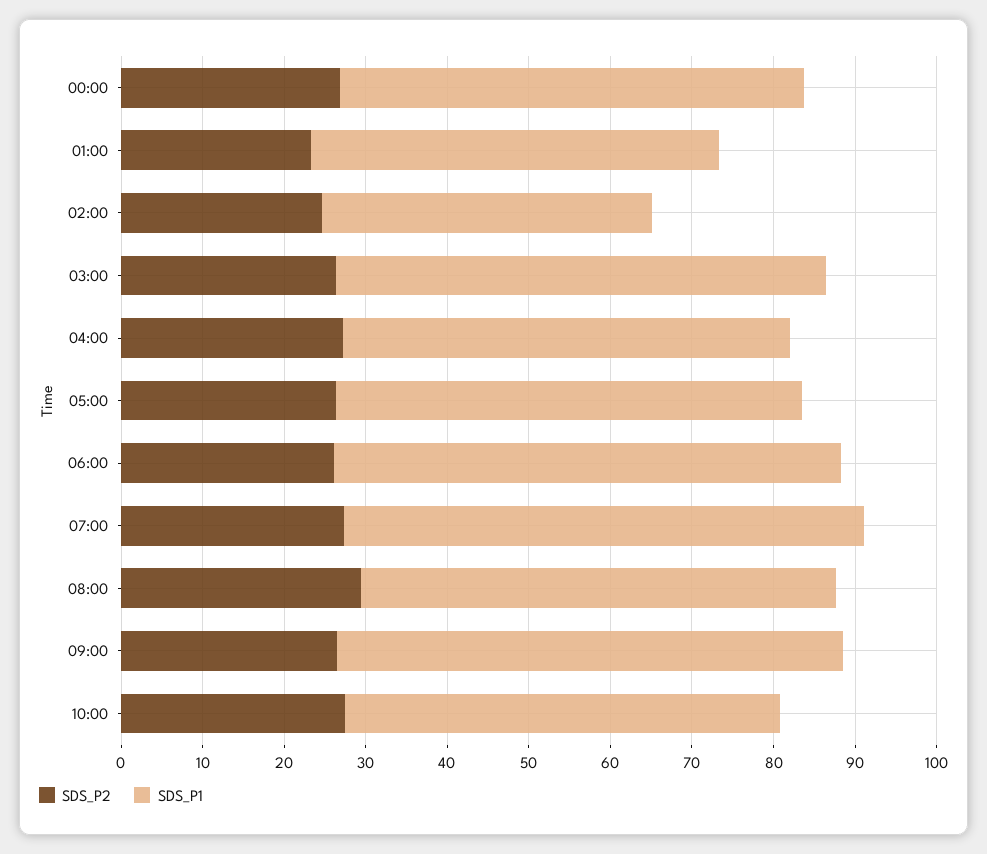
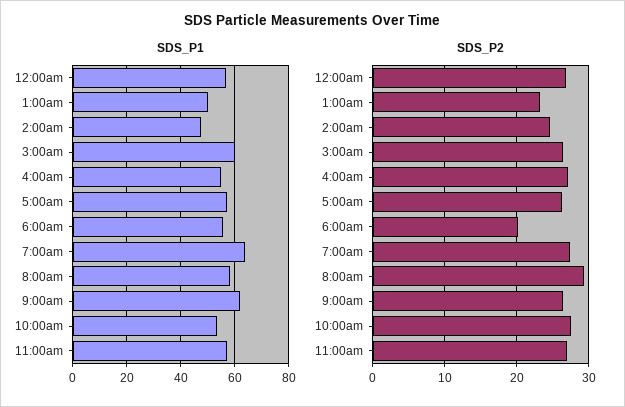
SDS_P1, 02:00: 40 -> 47.5
SDS_P2, 06:00: 26 -> 20
SDS_P1, 06:00: 62 -> 55
SDS_P1, 11:00am: none -> 57.5
SDS_P2, 11:00am: none -> 27

